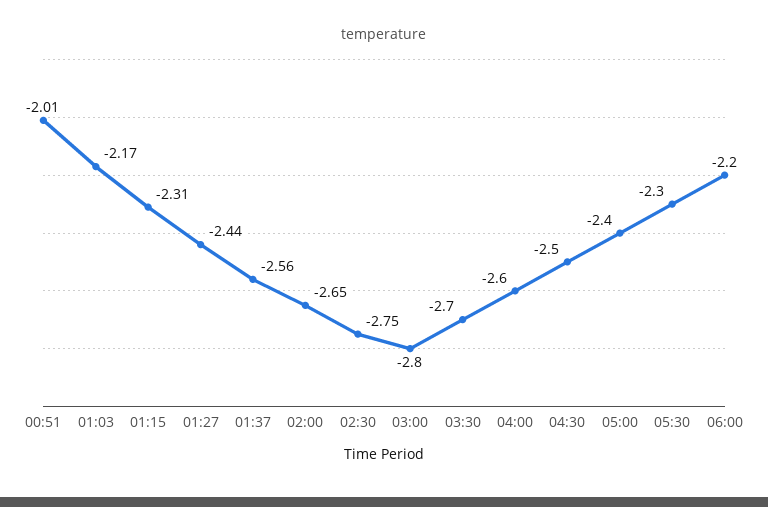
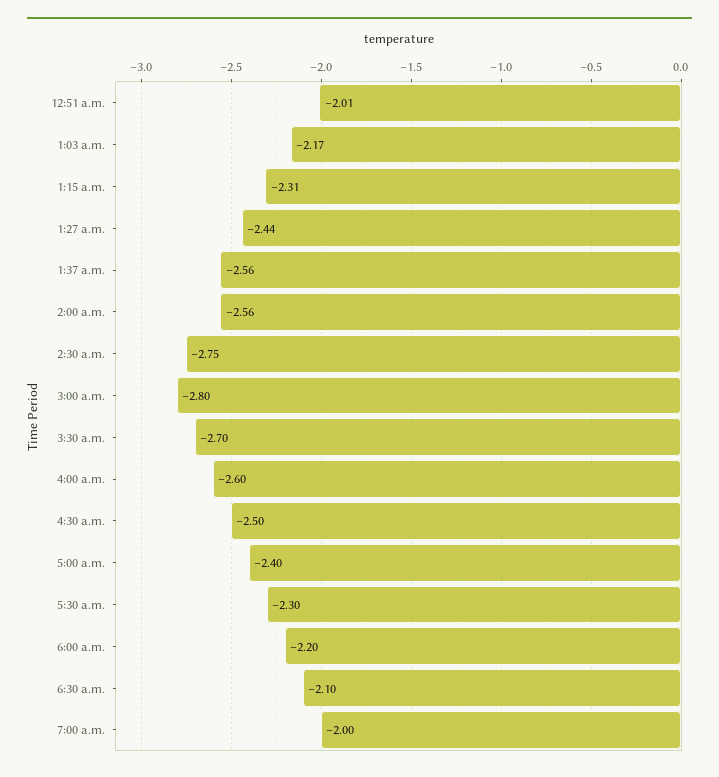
02:00: -2.65 -> -2.56
6:30 a.m.: none -> -2.1
7:00 a.m.: none -> -2

